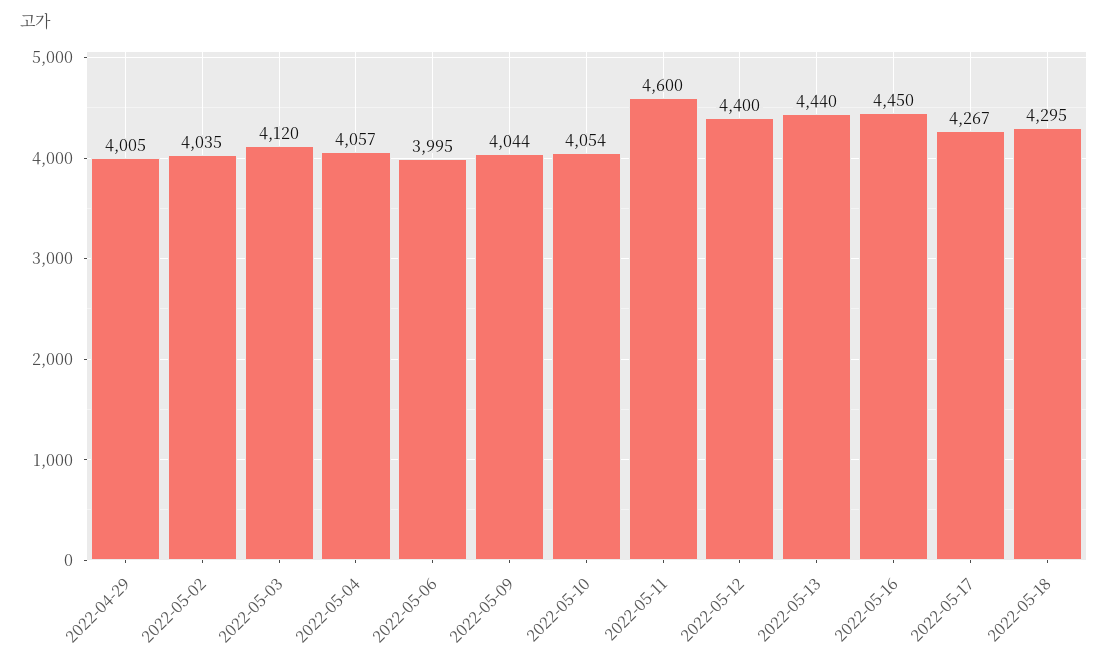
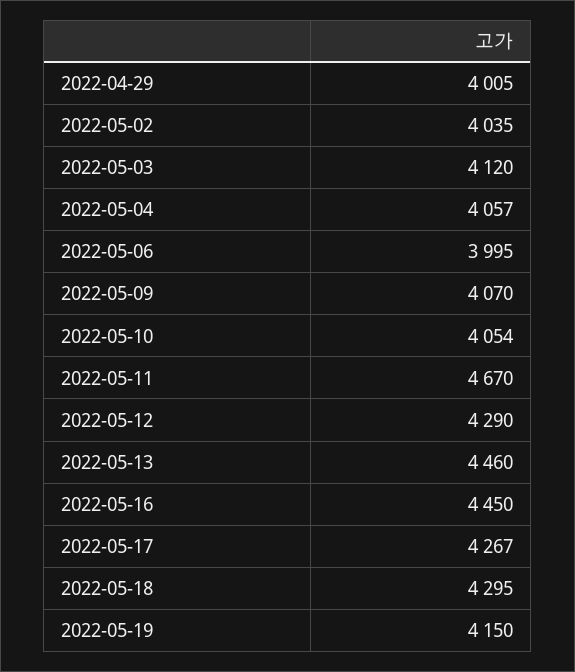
2022-05-09: 4044 -> 4070
2022-05-11: 4600 -> 4670
2022-05-12: 4400 -> 4290
2022-05-13: 4440 -> 4460
2022-05-19: none -> 4150

